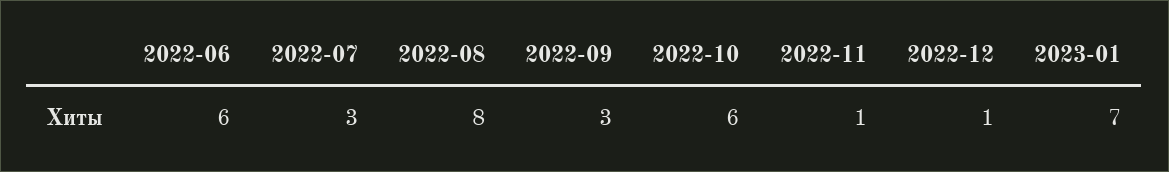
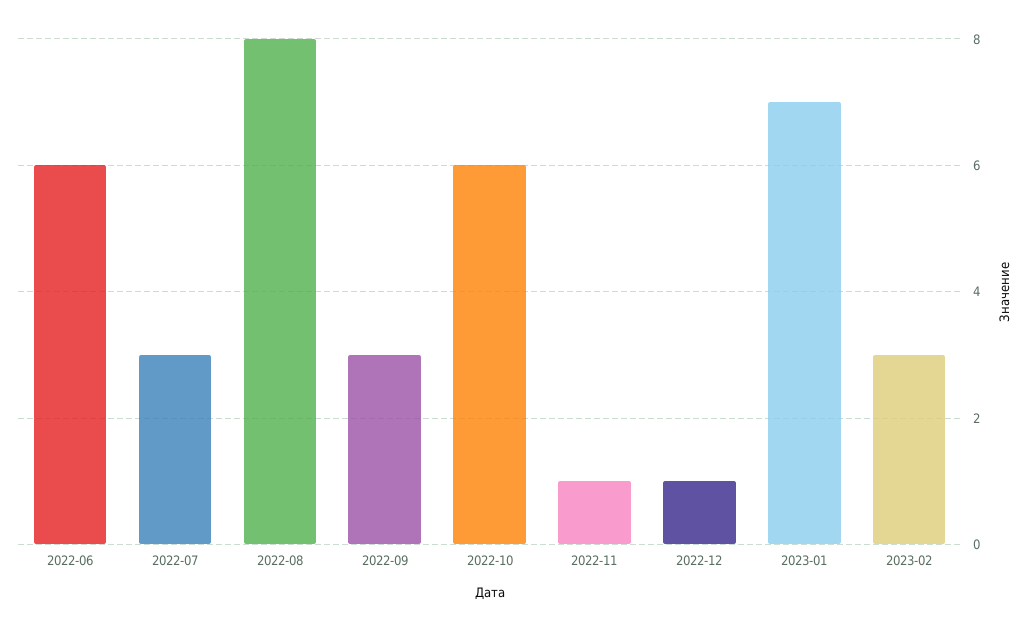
2023-02: none -> 3

